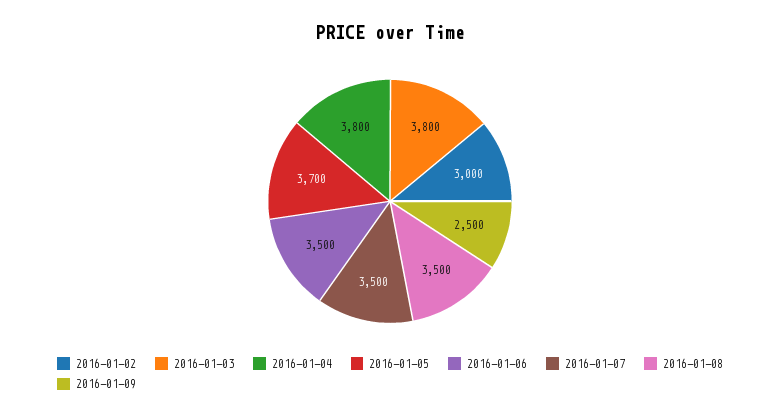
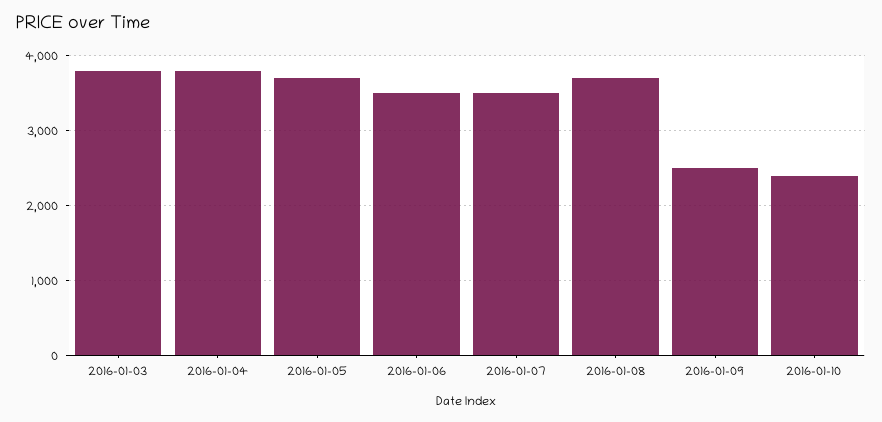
2016-01-02: 3000 -> none
2016-01-08: 3500 -> 3700
2016-01-10: none -> 2400

